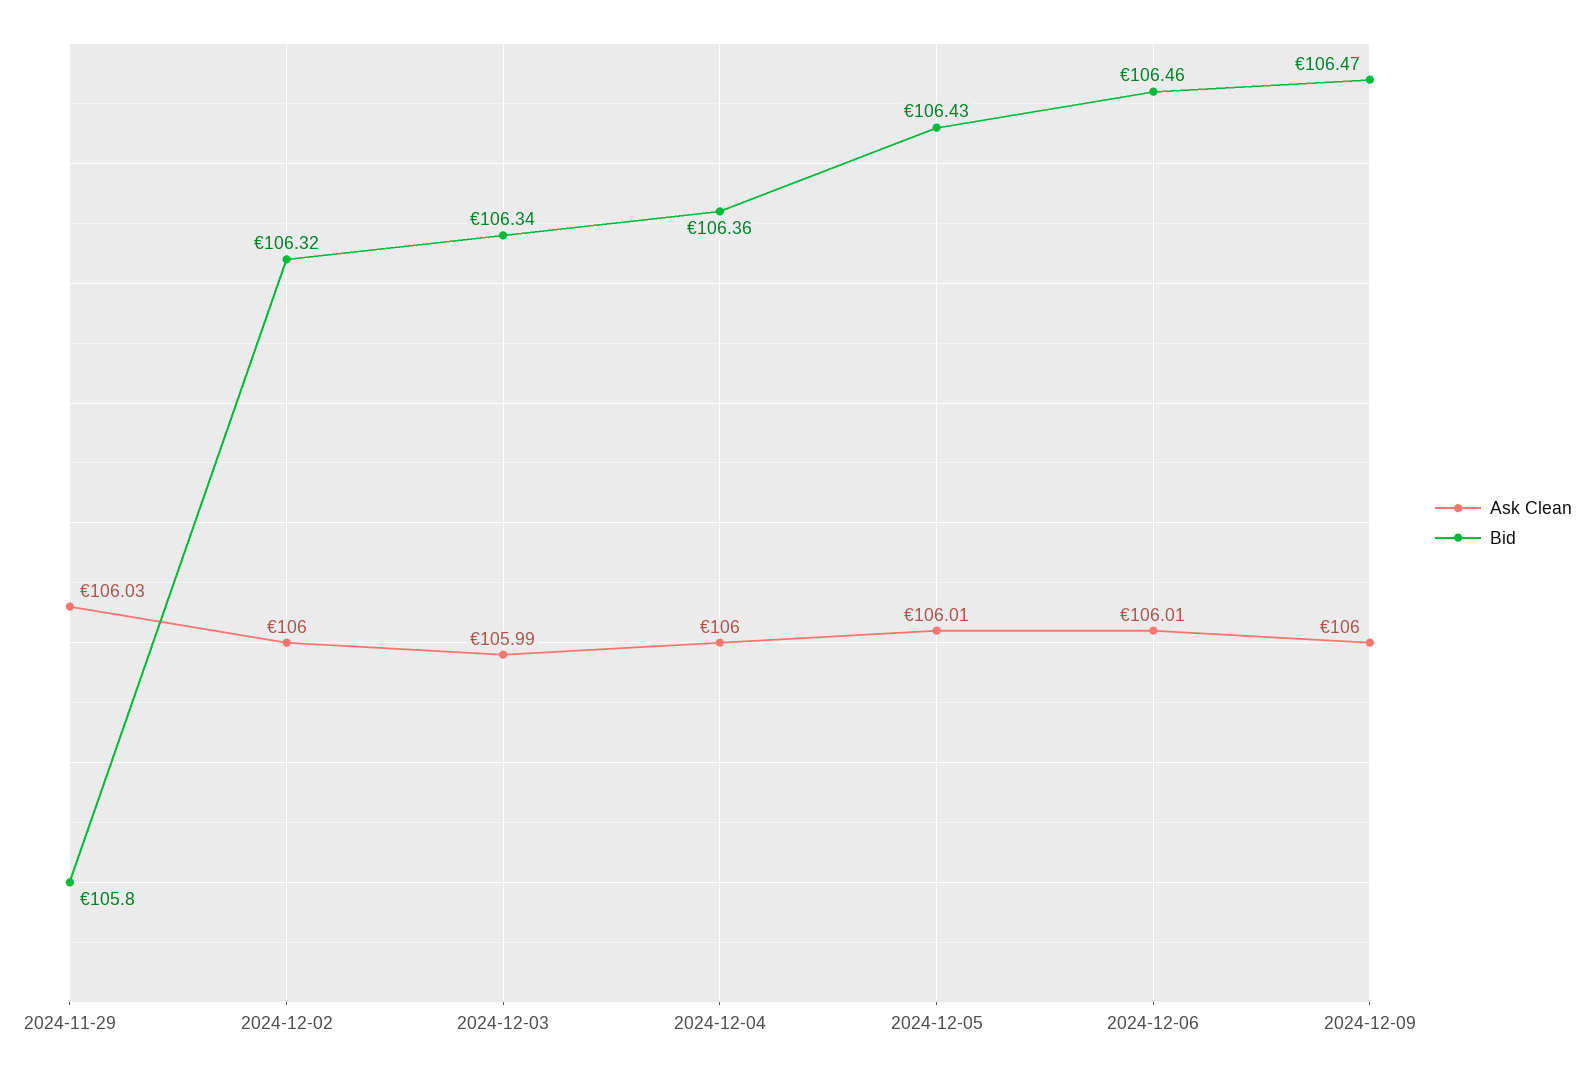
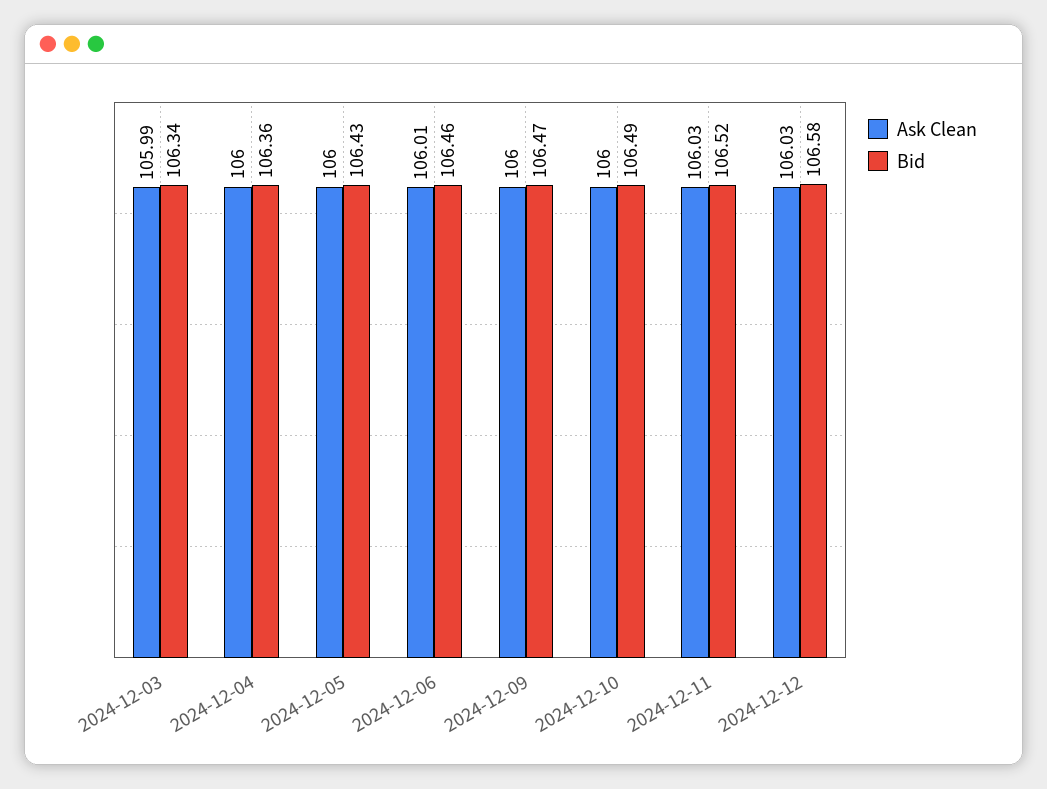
Ask Clean, 2024-11-29: 106.03 -> none
Bid, 2024-11-29: 105.8 -> none
Ask Clean, 2024-12-02: 106 -> none
Bid, 2024-12-02: 106.32 -> none
Ask Clean, 2024-12-05: 106.01 -> 106
Ask Clean, 2024-12-10: none -> 106
Bid, 2024-12-10: none -> 106.49
Ask Clean, 2024-12-11: none -> 106.03
Bid, 2024-12-11: none -> 106.52
Ask Clean, 2024-12-12: none -> 106.03
Bid, 2024-12-12: none -> 106.58

